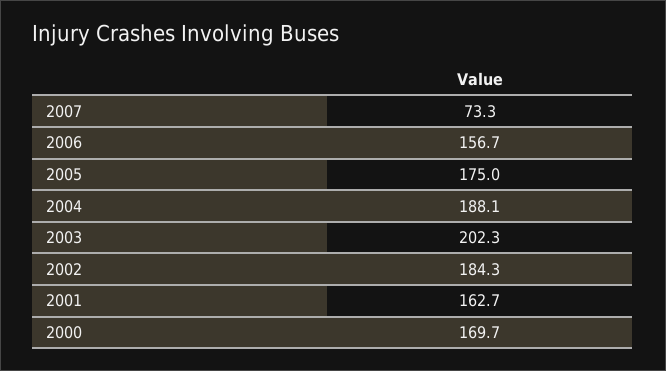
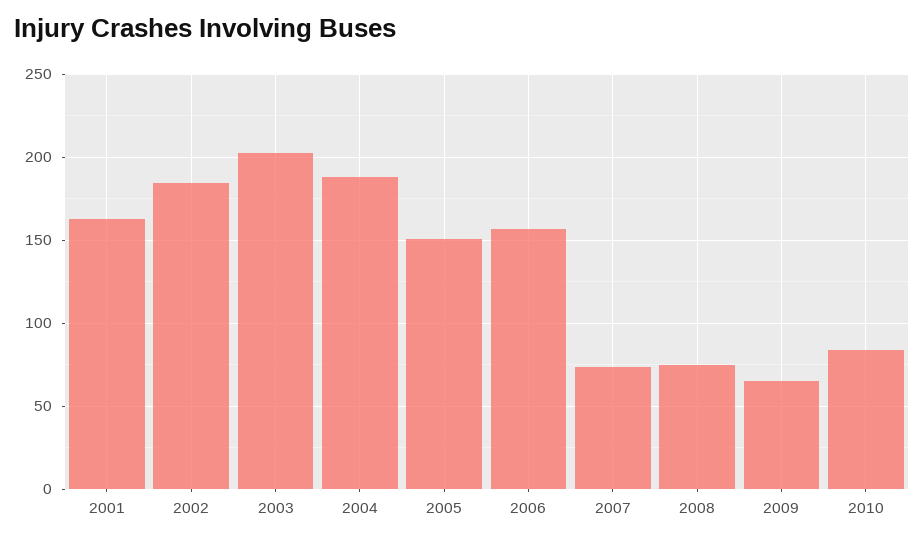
2005: 175 -> 150
2000: 169.7 -> none
2008: none -> 75
2009: none -> 65
2010: none -> 85

